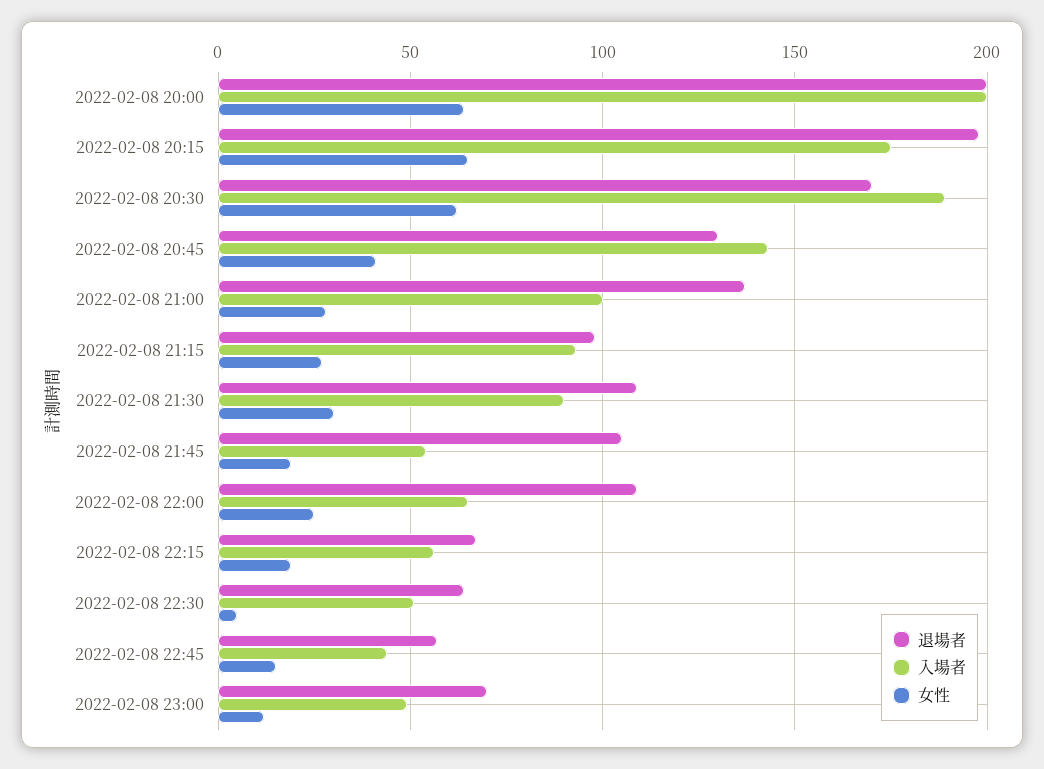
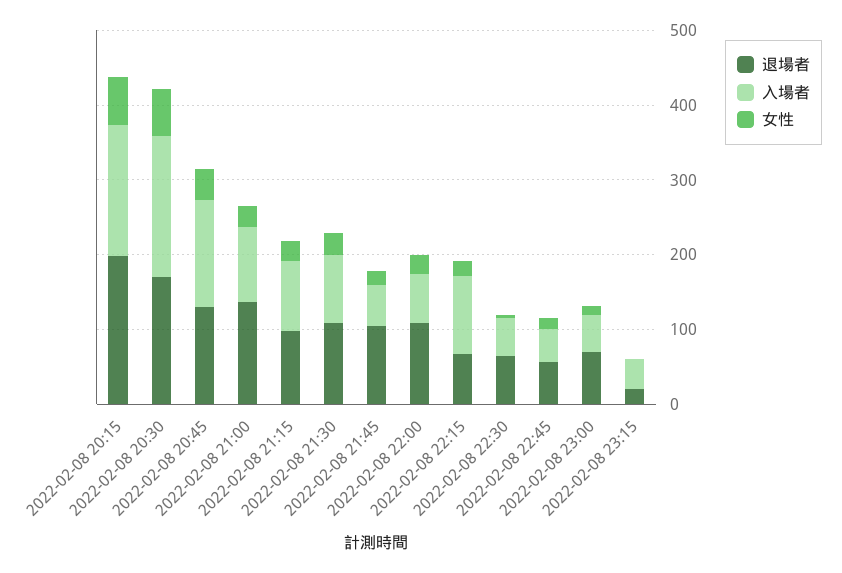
退場者, 2022-02-08 20:00: 200 -> none
入場者, 2022-02-08 20:00: 200 -> none
女性, 2022-02-08 20:00: 65 -> none
入場者, 2022-02-08 22:15: 55 -> 100
退場者, 2022-02-08 23:15: none -> 20
入場者, 2022-02-08 23:15: none -> 40
女性, 2022-02-08 23:15: none -> 0

